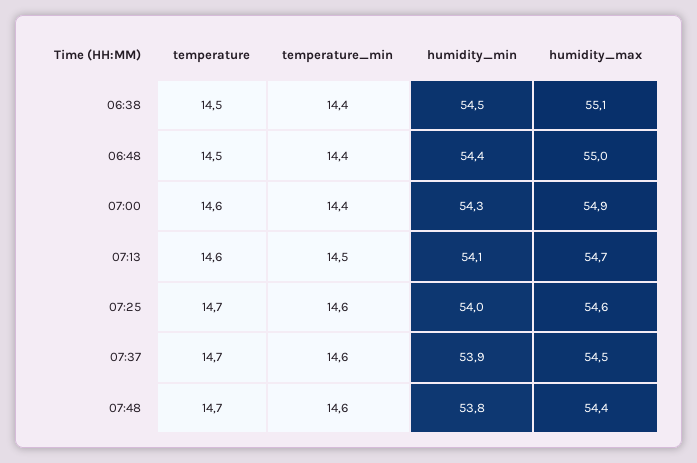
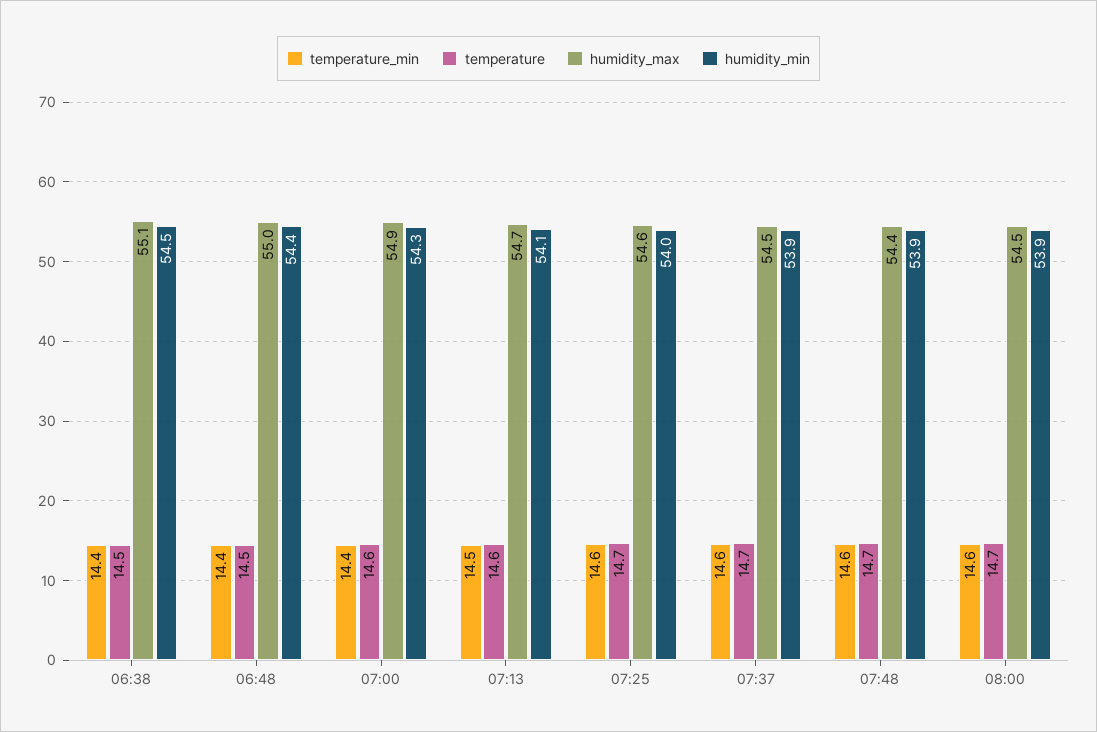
humidity_min, 07:48: 53.8 -> 53.9
temperature_min, 08:00: none -> 14.6
temperature, 08:00: none -> 14.7
humidity_max, 08:00: none -> 54.5
humidity_min, 08:00: none -> 53.9

